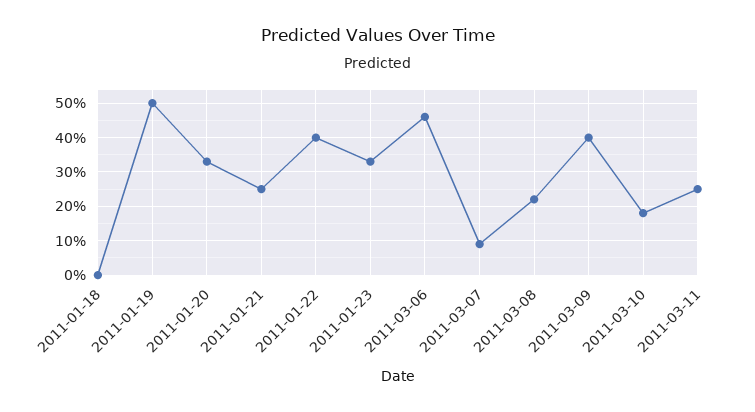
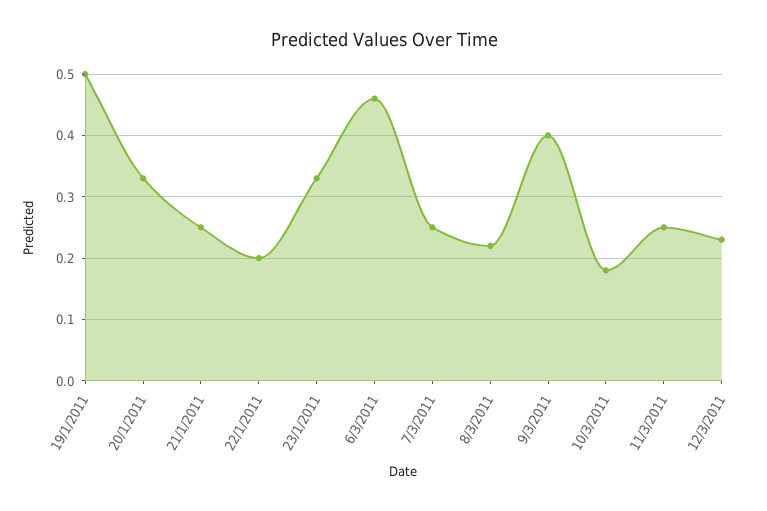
2011-01-18: 0 -> none
2011-01-22: 0.4 -> 0.2
2011-03-07: 0.1 -> 0.25
12/3/2011: none -> 0.23

